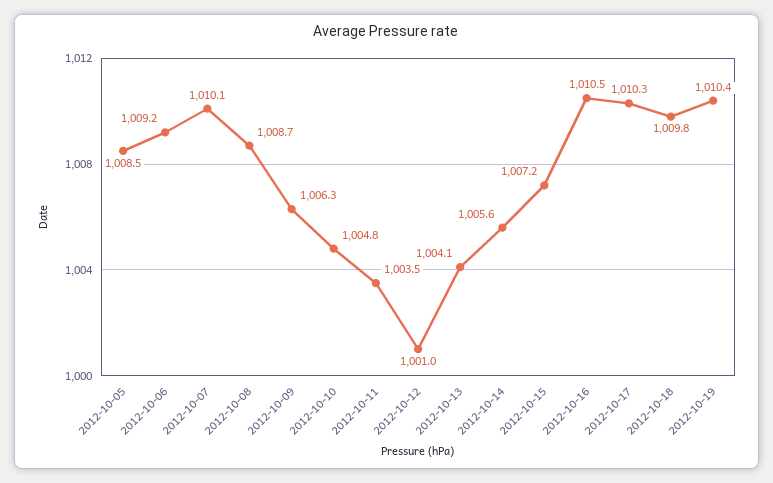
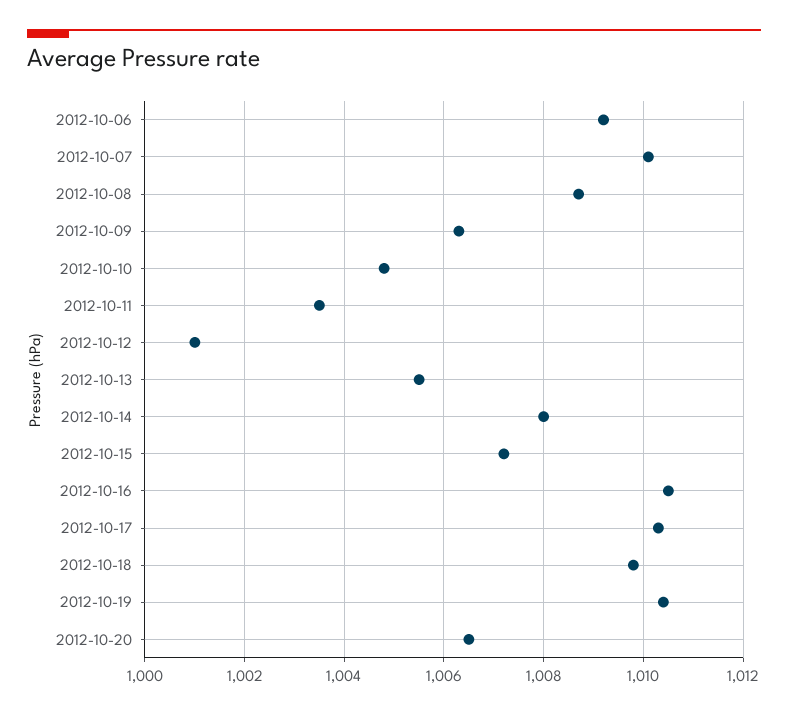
2012-10-05: 1008.5 -> none
2012-10-13: 1004.1 -> 1005.5
2012-10-14: 1005.6 -> 1008
2012-10-20: none -> 1006.5

